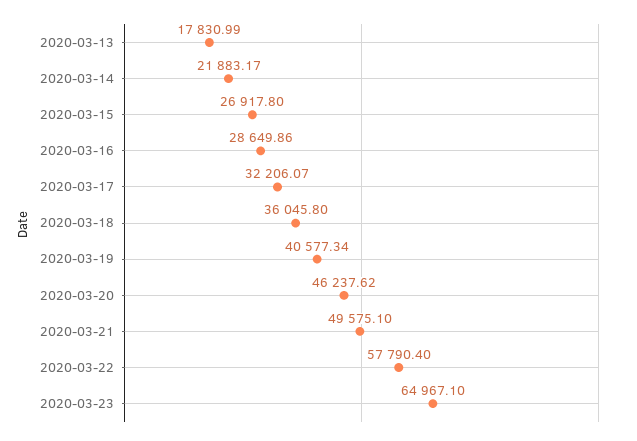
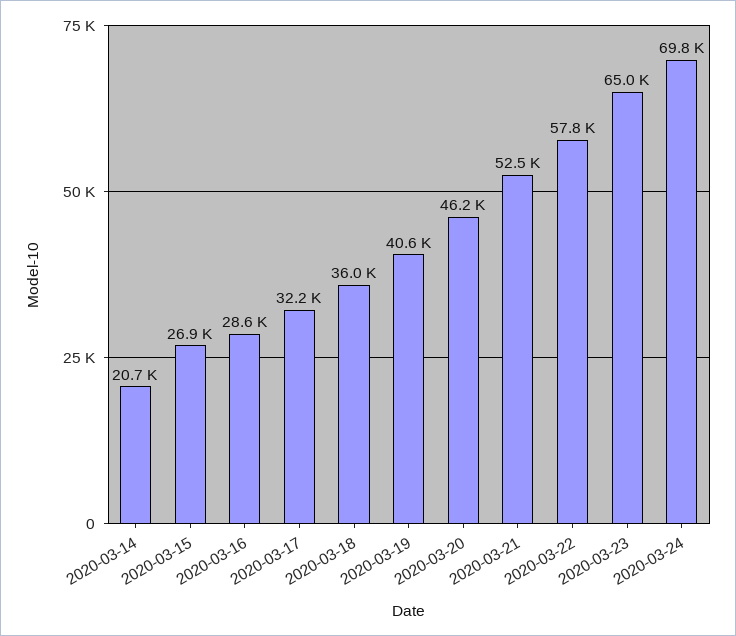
2020-03-13: 17830.99 -> none
2020-03-14: 21883.17 -> 20700
2020-03-21: 49575.1 -> 52500
2020-03-24: none -> 69800

